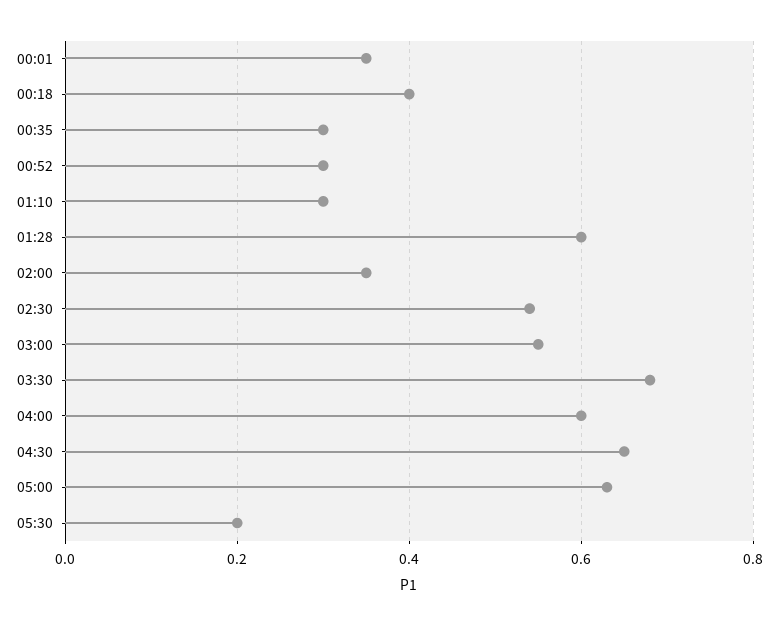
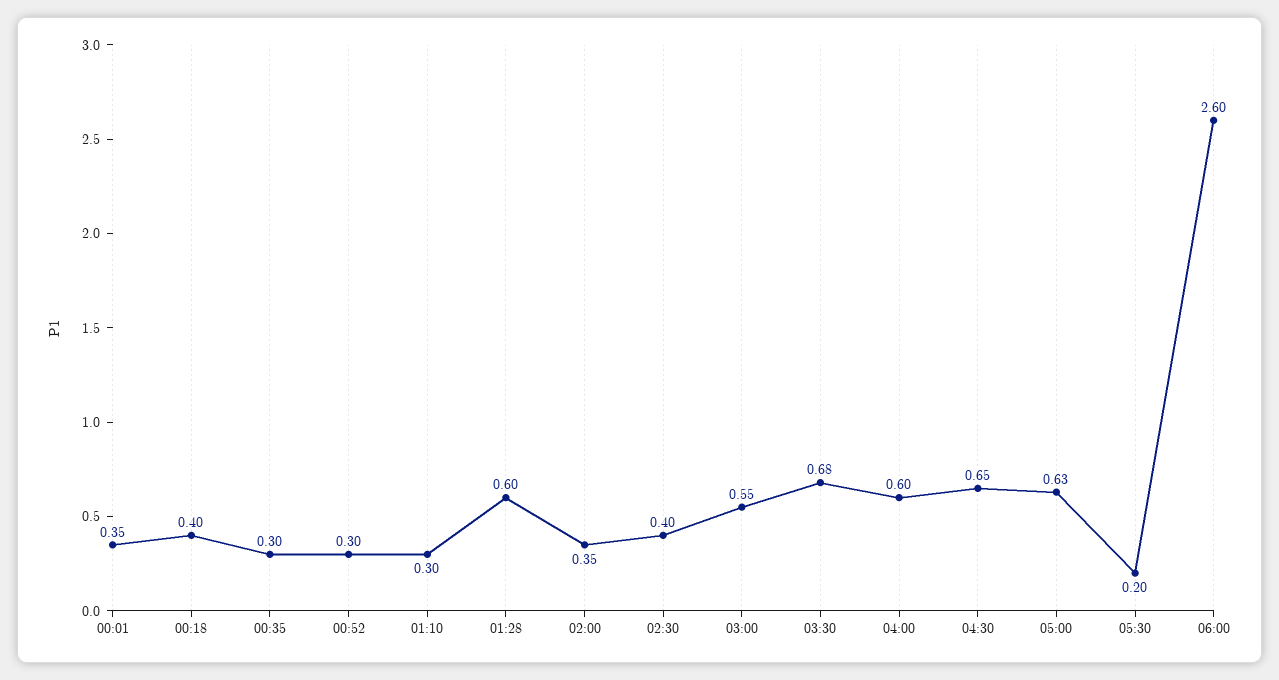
02:30: 0.55 -> 0.4
06:00: none -> 2.6

